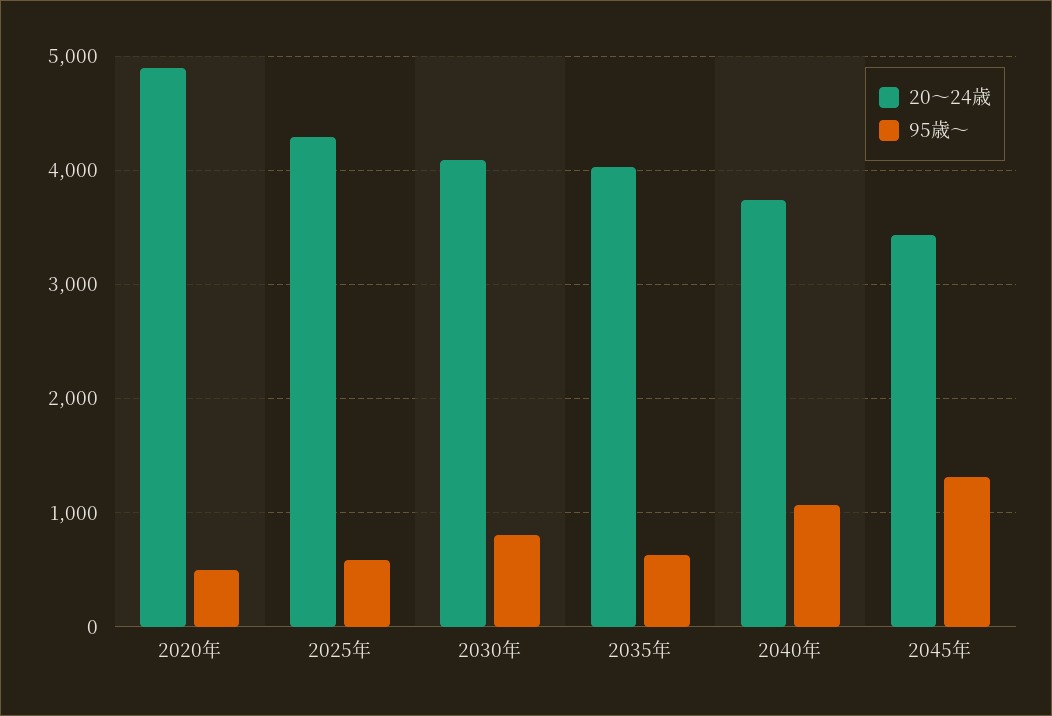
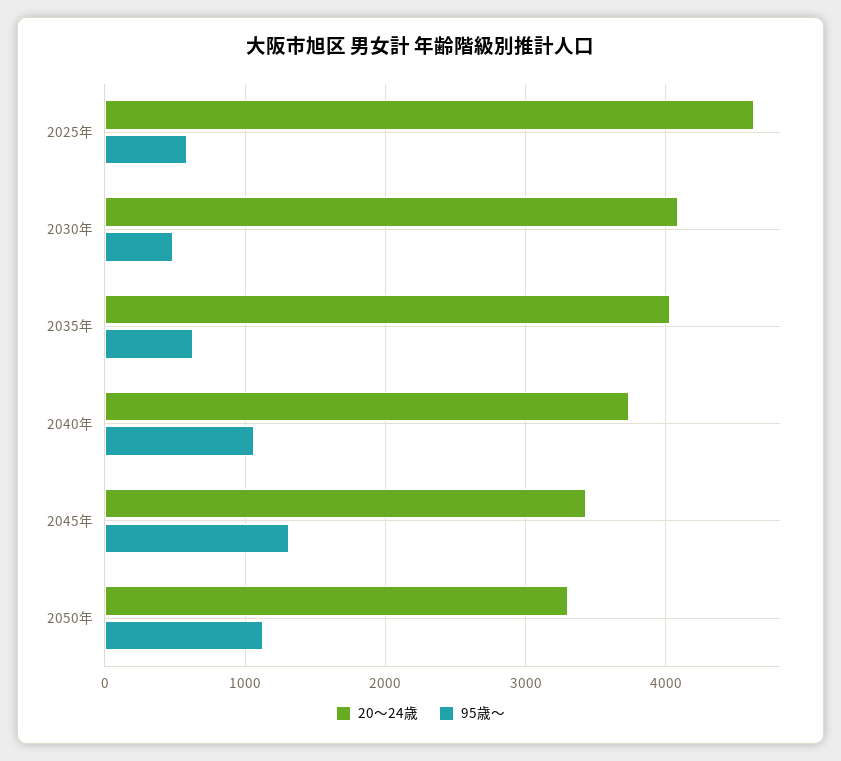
20～24歳, 2020年: 4900 -> none
95歳～, 2020年: 500 -> none
20～24歳, 2025年: 4300 -> 4600
95歳～, 2030年: 800 -> 500
20～24歳, 2050年: none -> 3300
95歳～, 2050年: none -> 1100

